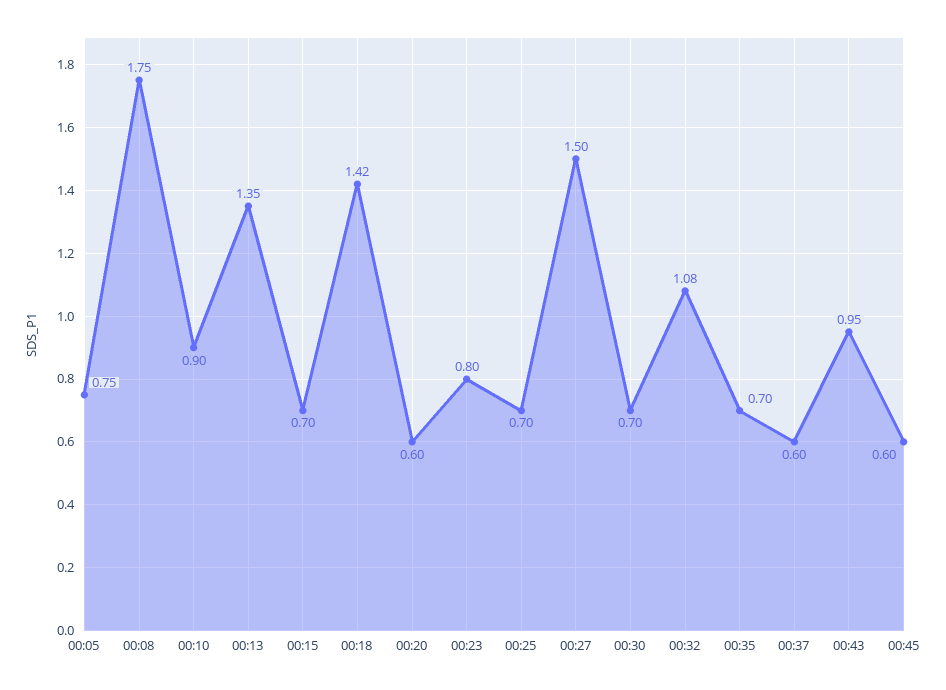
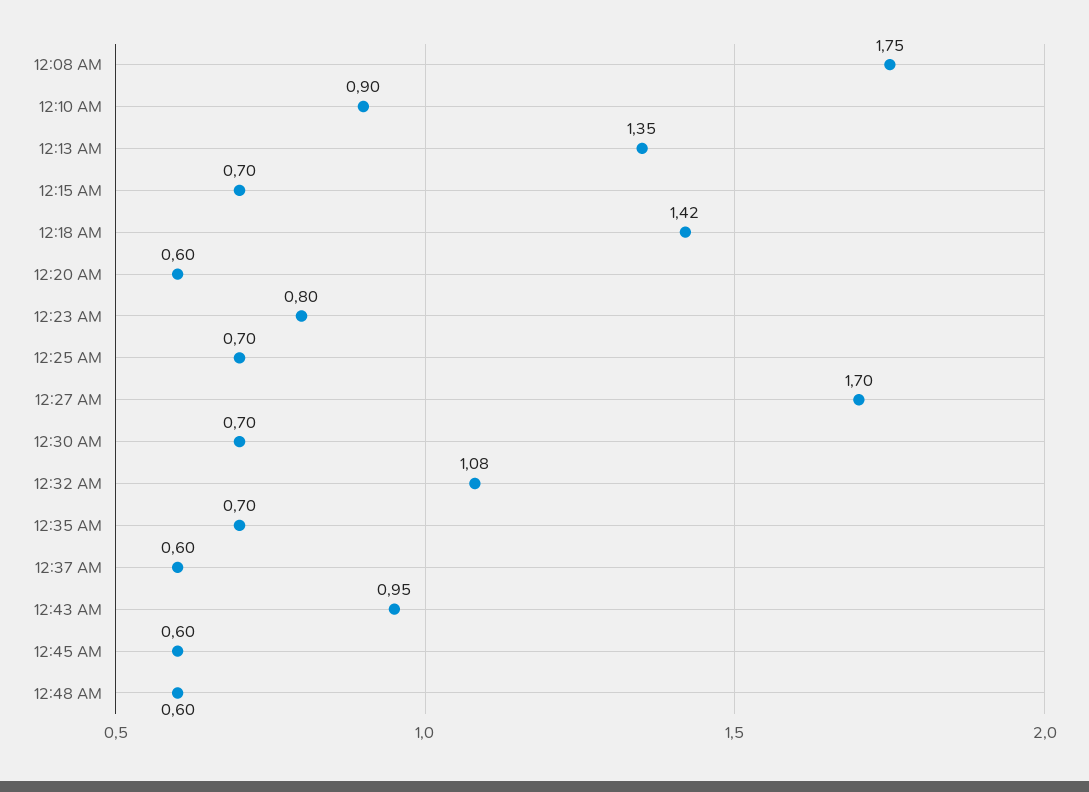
00:05: 0.75 -> none
00:27: 1.5 -> 1.7
12:48 AM: none -> 0.6

